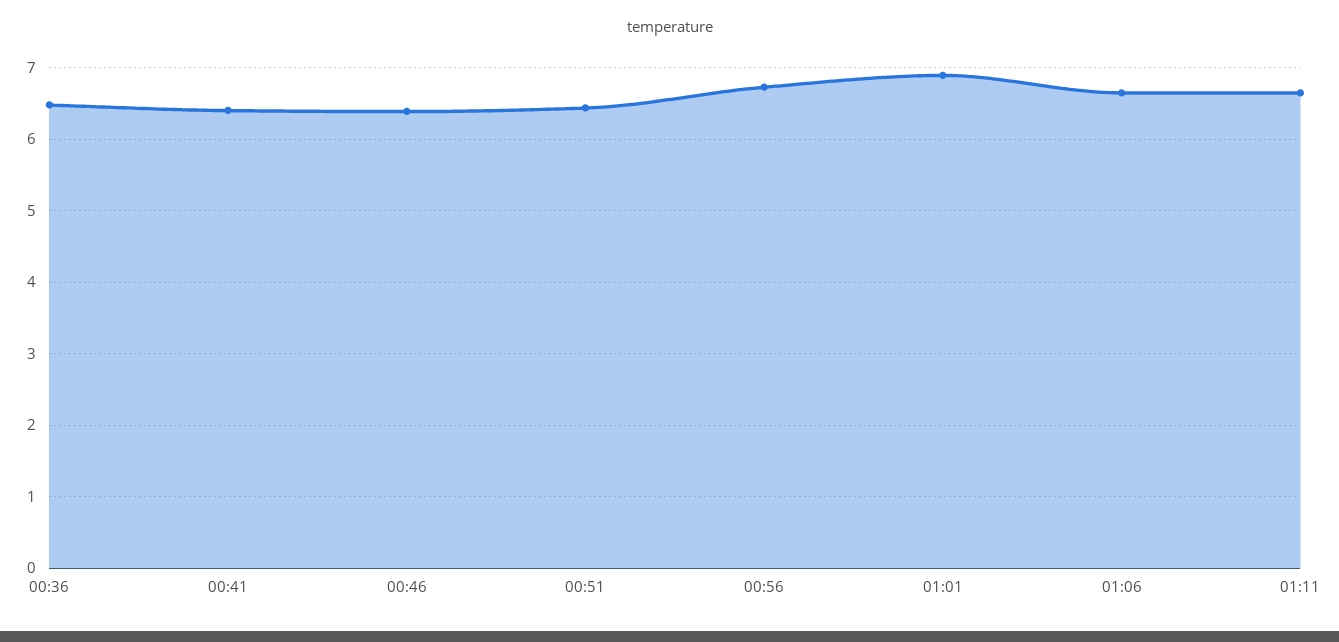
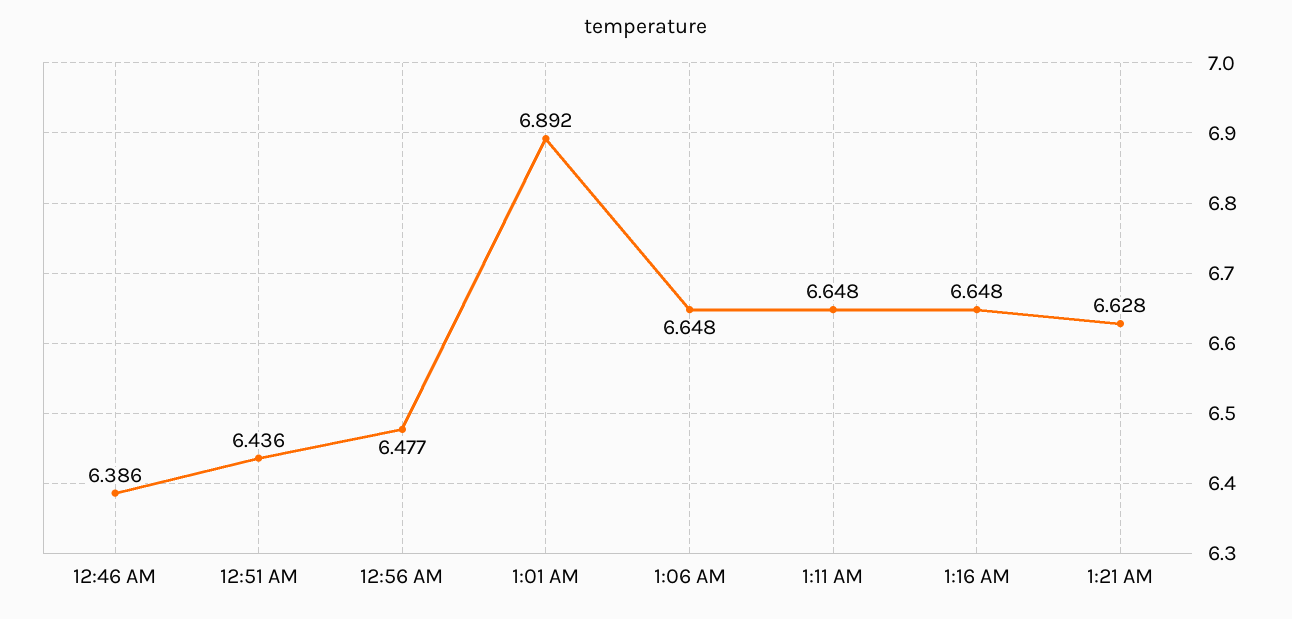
00:36: 6.5 -> none
00:41: 6.4 -> none
00:56: 6.7 -> 6.477
1:16 AM: none -> 6.648
1:21 AM: none -> 6.628

